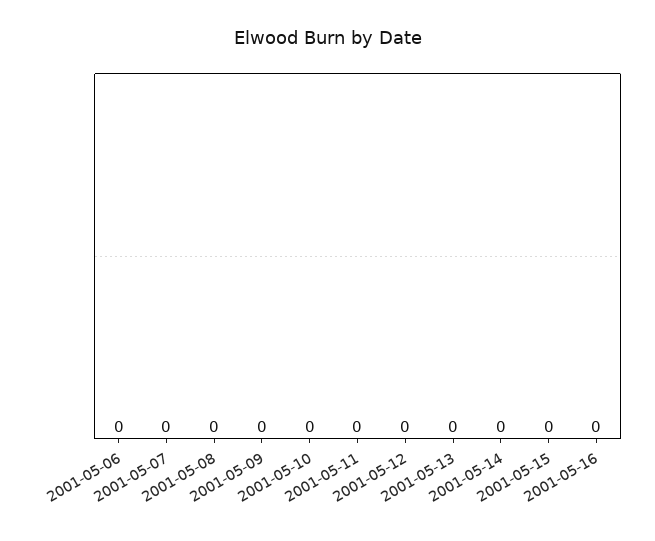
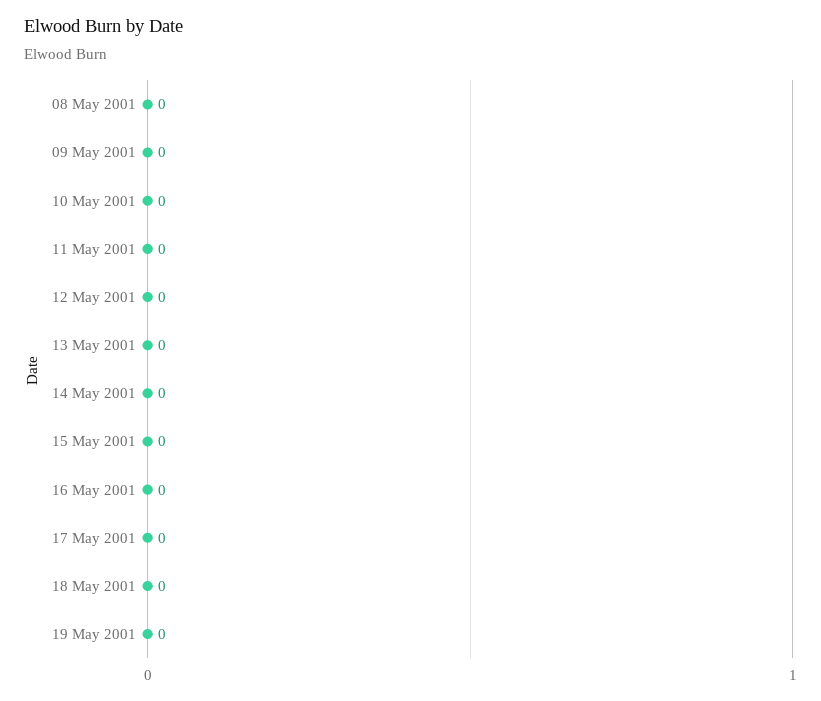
2001-05-06: 0 -> none
2001-05-07: 0 -> none
17 May 2001: none -> 0
18 May 2001: none -> 0
19 May 2001: none -> 0

